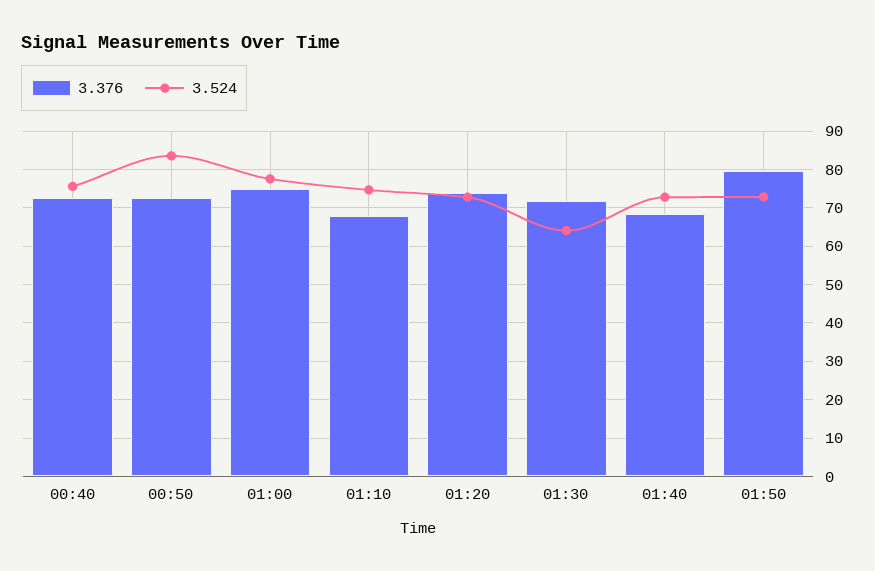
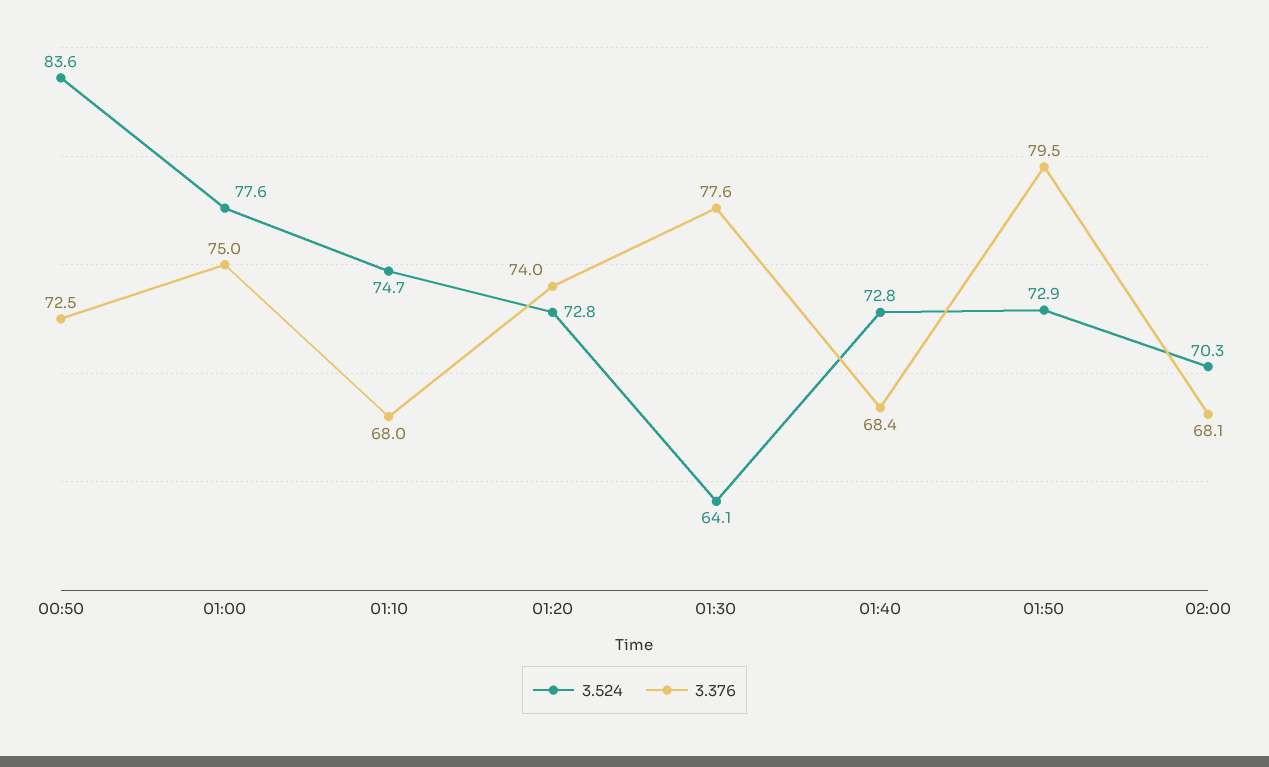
3.376, 00:40: 72 -> none
3.524, 00:40: 76 -> none
3.376, 01:30: 72 -> 77.6
3.524, 02:00: none -> 70.3
3.376, 02:00: none -> 68.1

